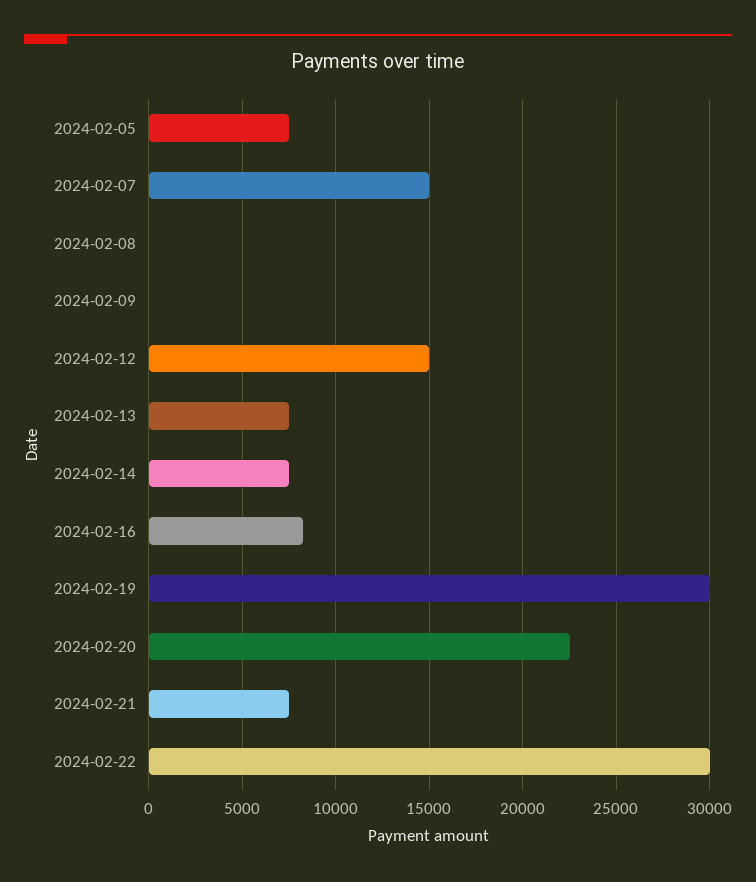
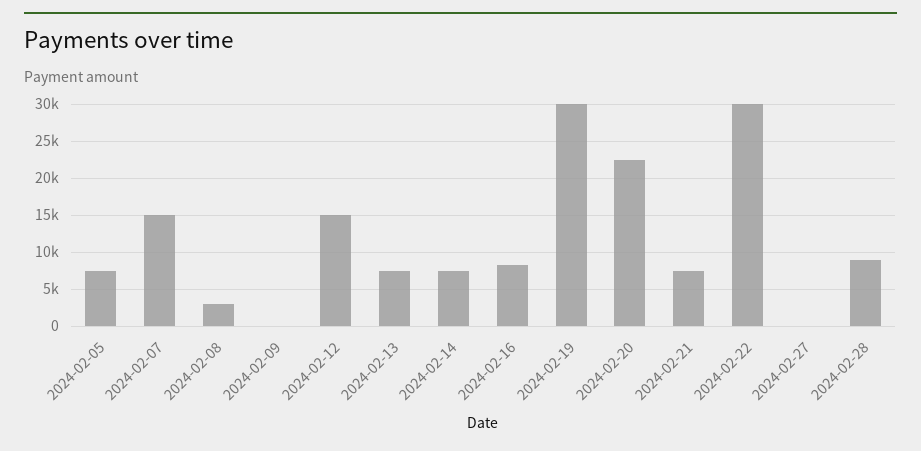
2024-02-08: 0 -> 3000
2024-02-27: none -> 0
2024-02-28: none -> 9000

